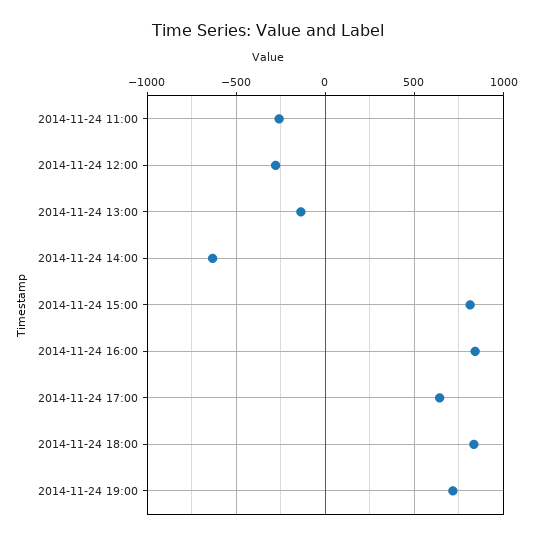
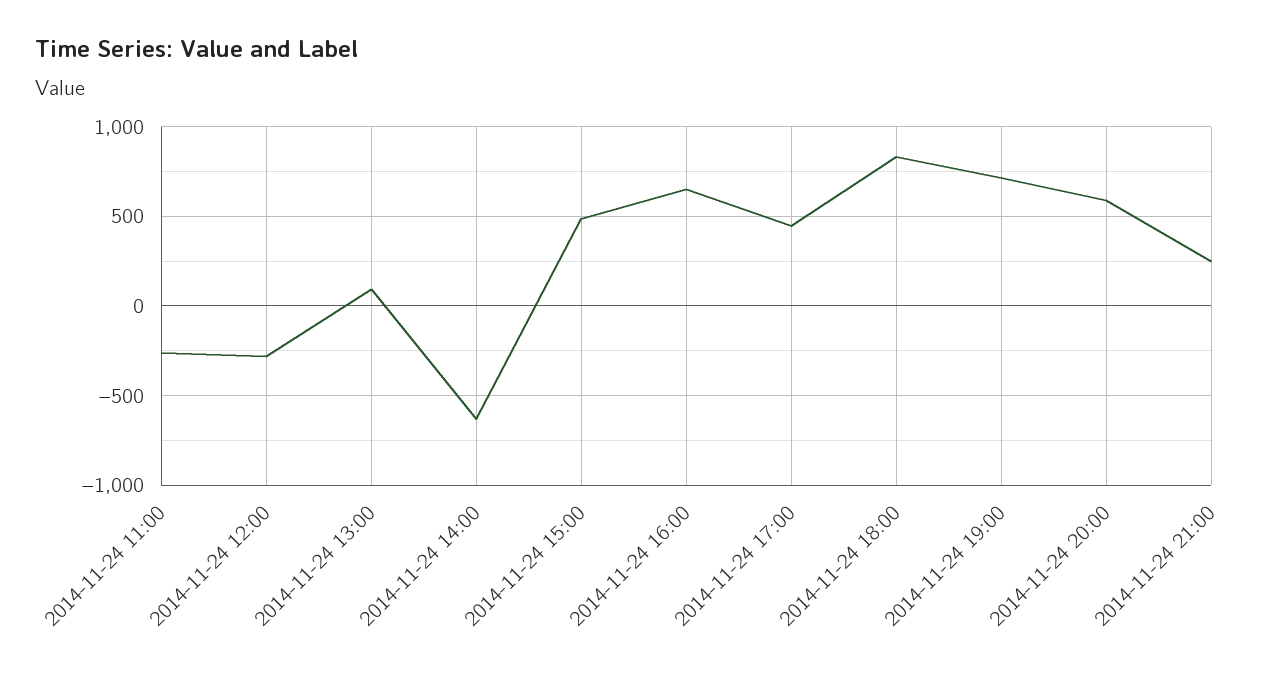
2014-11-24 13:00: -150 -> 100
2014-11-24 15:00: 800 -> 500
2014-11-24 16:00: 850 -> 650
2014-11-24 17:00: 650 -> 450
2014-11-24 20:00: none -> 600
2014-11-24 21:00: none -> 250

